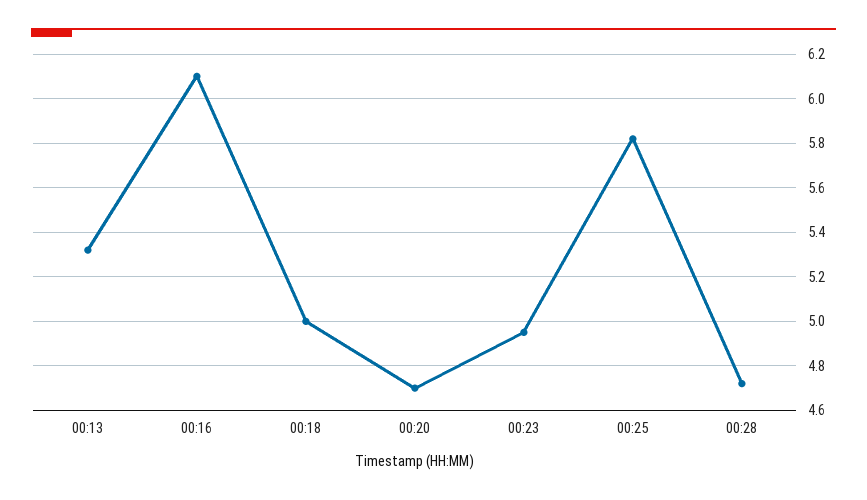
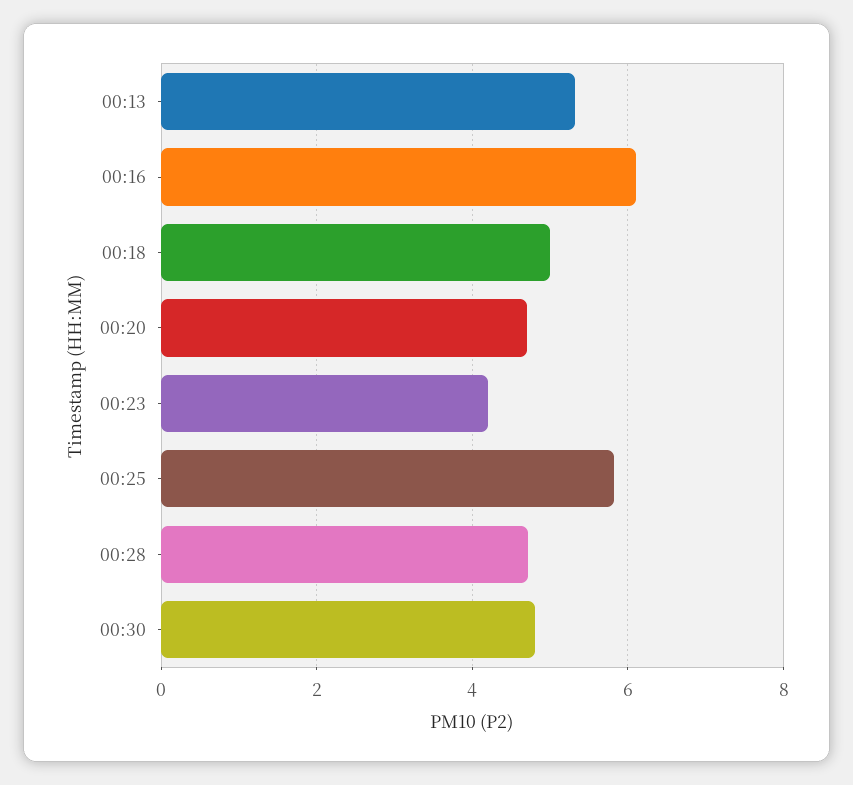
00:23: 4.95 -> 4.2
00:30: none -> 4.8

